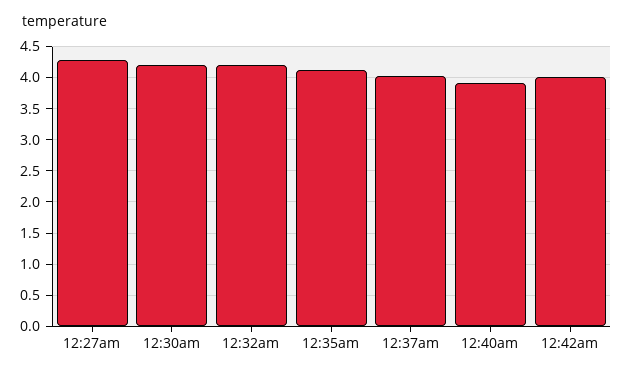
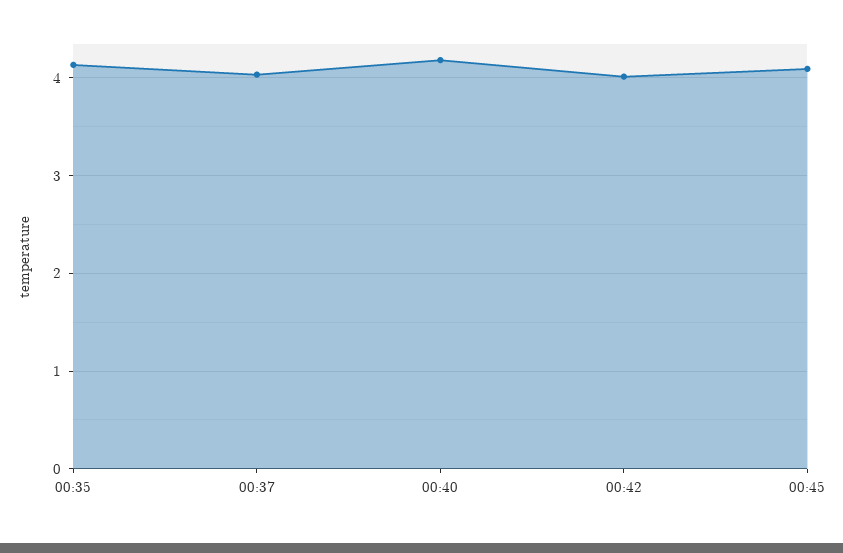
12:27am: 4.3 -> none
12:30am: 4.2 -> none
12:32am: 4.2 -> none
12:40am: 3.9 -> 4.2
00:45: none -> 4.1

